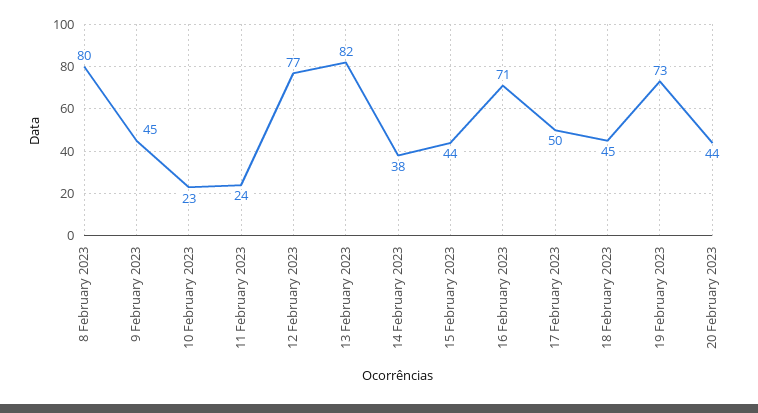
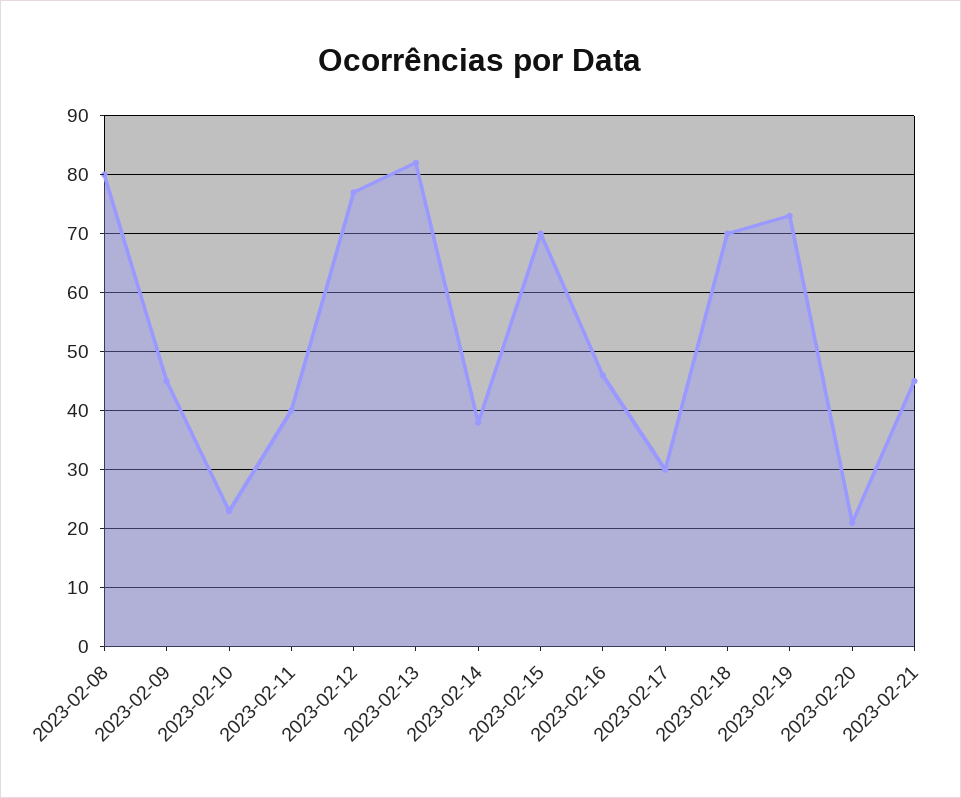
11 February 2023: 24 -> 40
15 February 2023: 44 -> 70
16 February 2023: 71 -> 45
17 February 2023: 50 -> 30
18 February 2023: 45 -> 70
20 February 2023: 44 -> 20
2023-02-21: none -> 45

